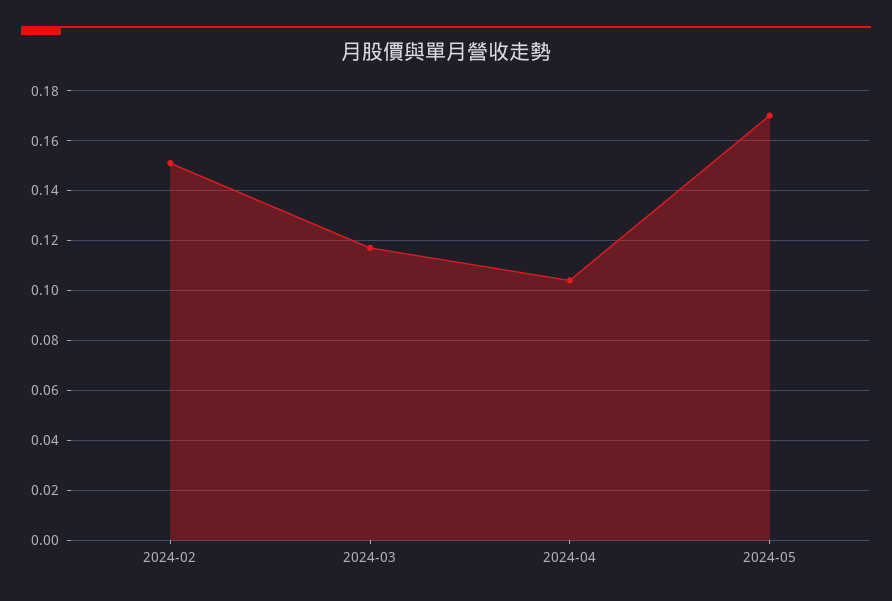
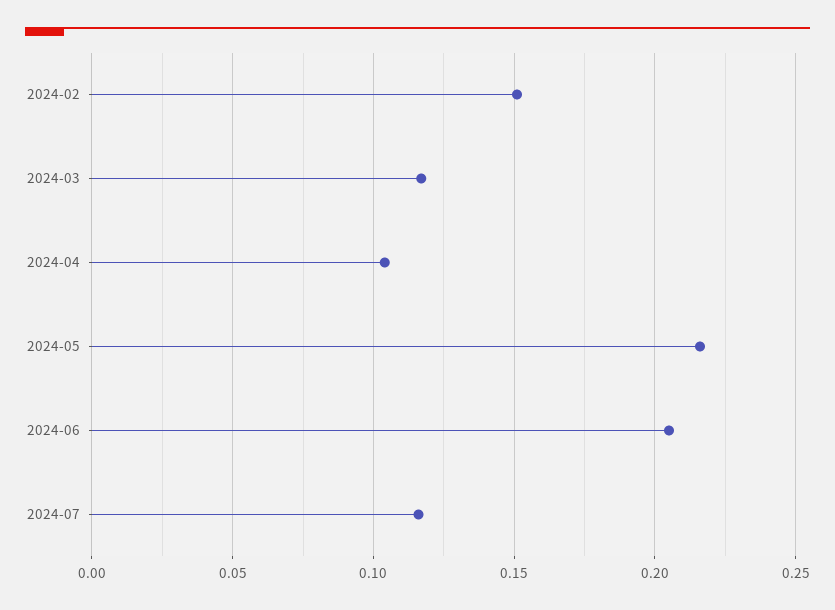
2024-05: 0.17 -> 0.215
2024-06: none -> 0.205
2024-07: none -> 0.115

